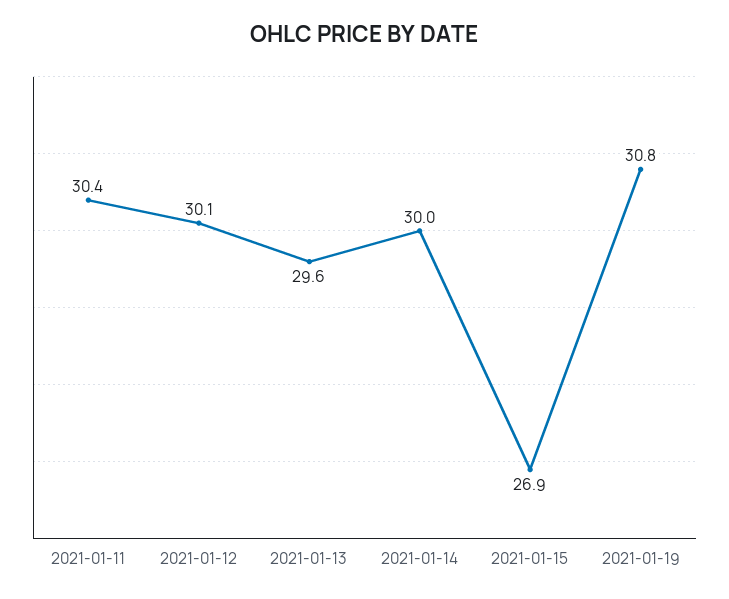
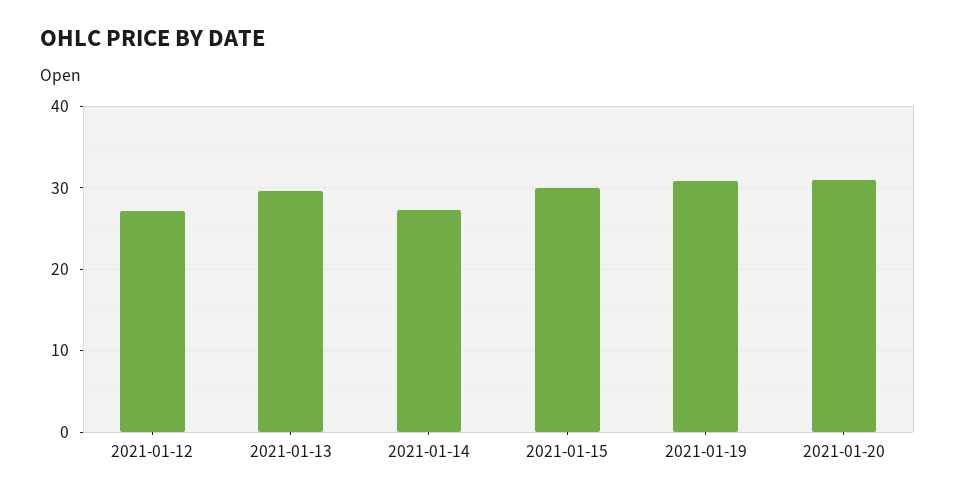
2021-01-11: 30.4 -> none
2021-01-12: 30.1 -> 27
2021-01-14: 30 -> 27
2021-01-15: 26.9 -> 30
2021-01-20: none -> 31

